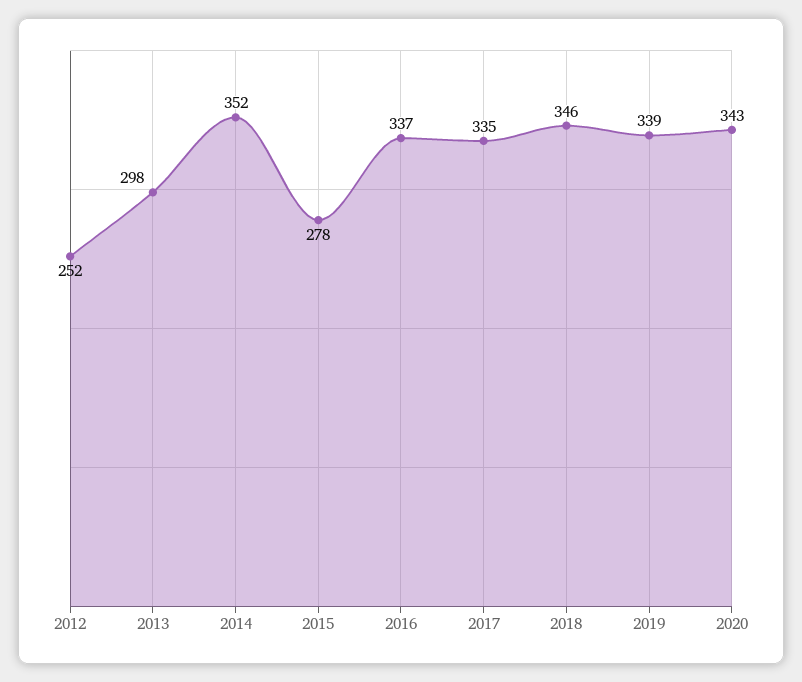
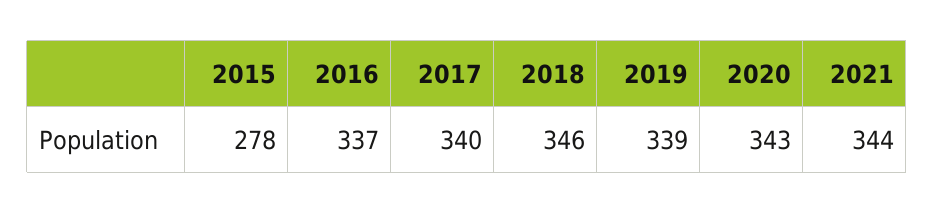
2012: 252 -> none
2013: 298 -> none
2014: 352 -> none
2017: 335 -> 340
2021: none -> 344

